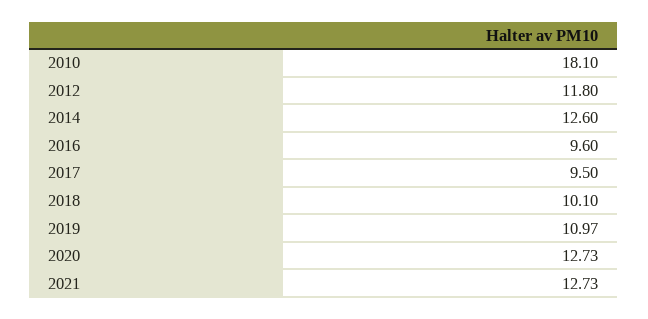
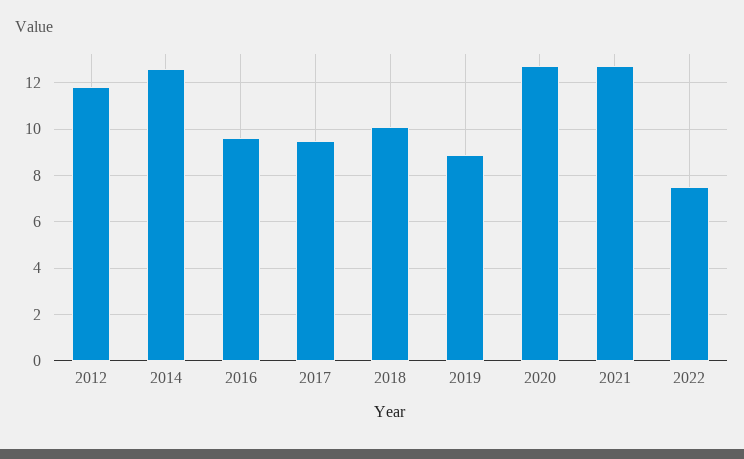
2010: 18.1 -> none
2019: 10.97 -> 9
2022: none -> 7.5

